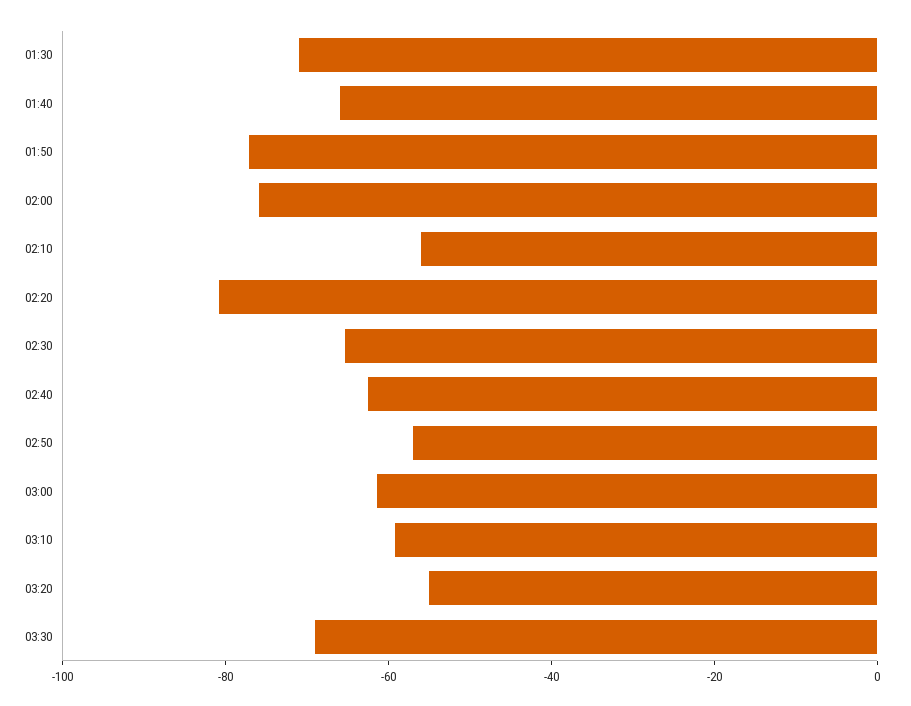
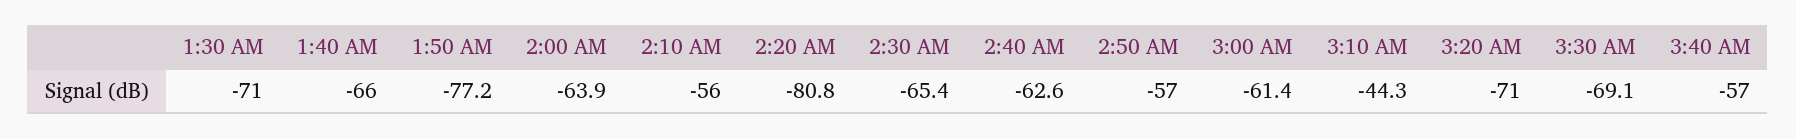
02:00: -75 -> -63.9
03:10: -60 -> -44.3
03:20: -55 -> -71
3:40 AM: none -> -57

